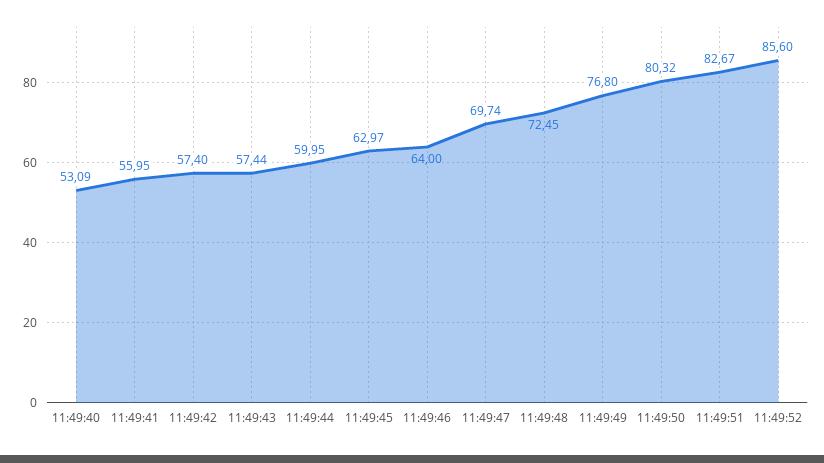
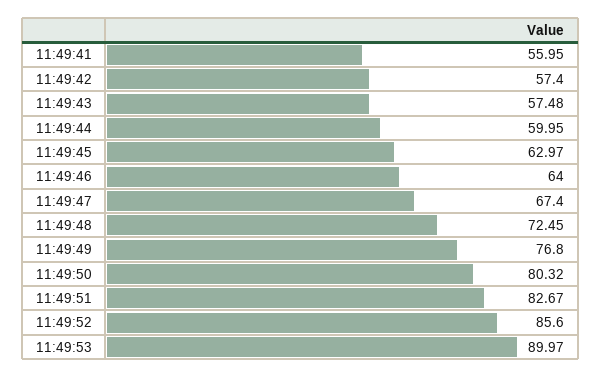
11:49:40: 53.09 -> none
11:49:43: 57.44 -> 57.48
11:49:47: 69.74 -> 67.4
11:49:53: none -> 89.97

